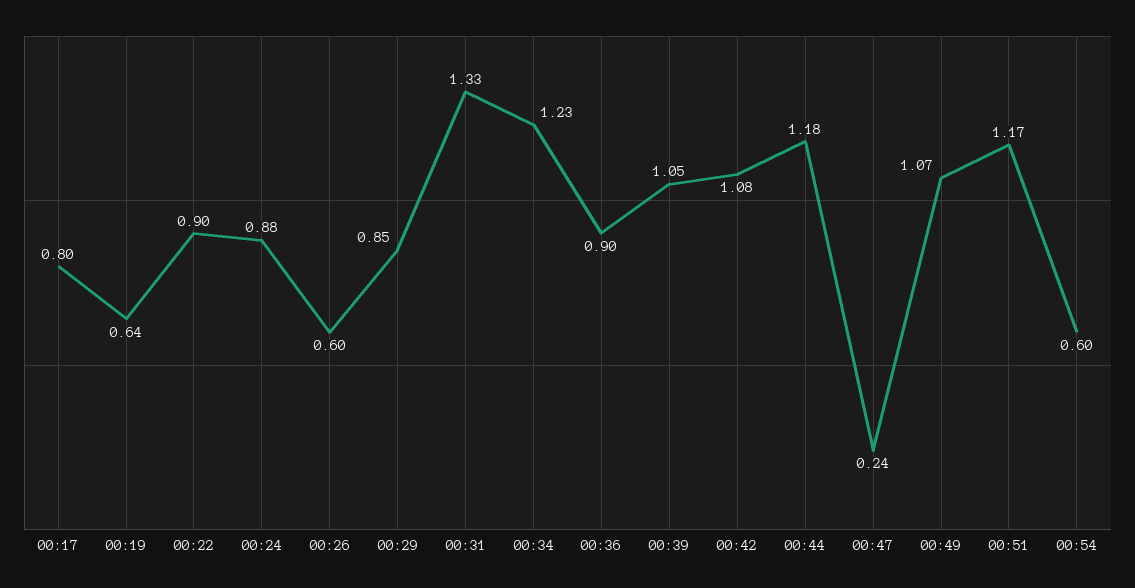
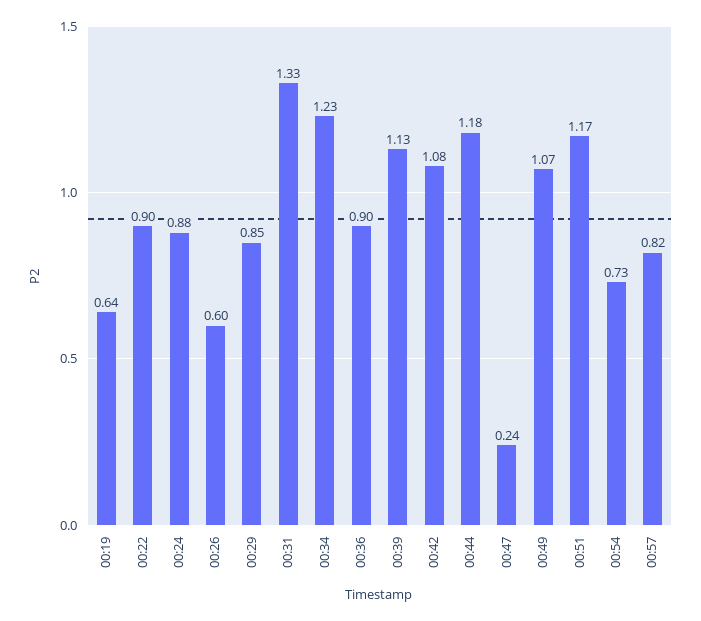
00:17: 0.8 -> none
00:39: 1.05 -> 1.13
00:54: 0.6 -> 0.73
00:57: none -> 0.82

